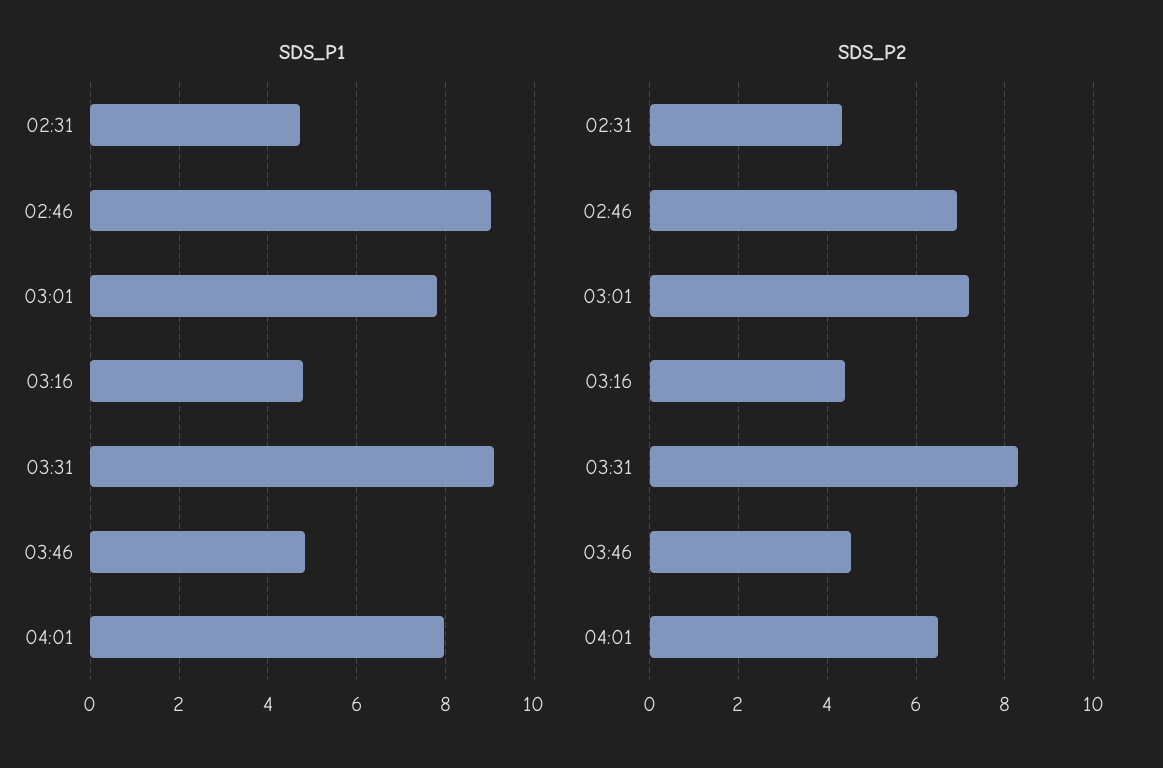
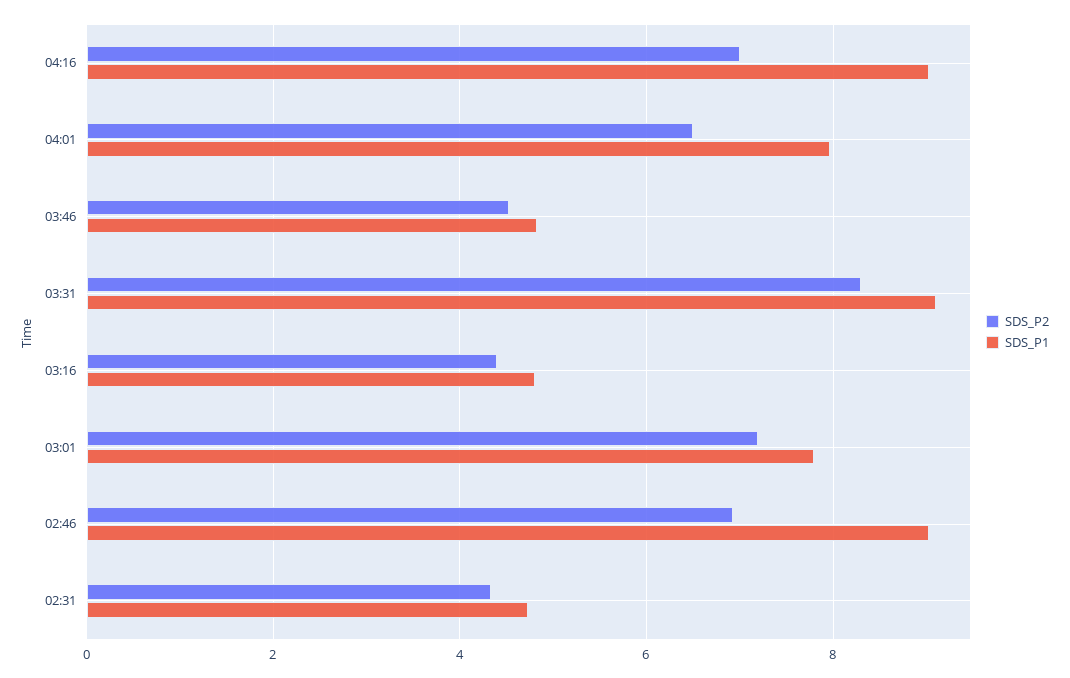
SDS_P2, 04:16: none -> 7
SDS_P1, 04:16: none -> 9

